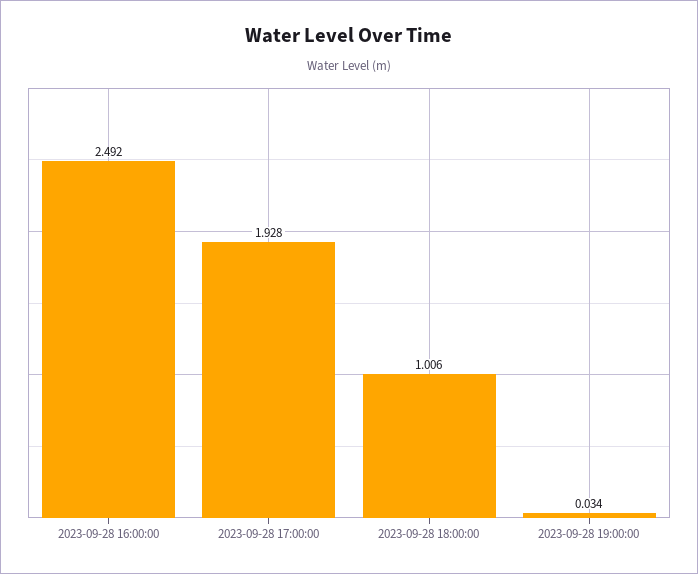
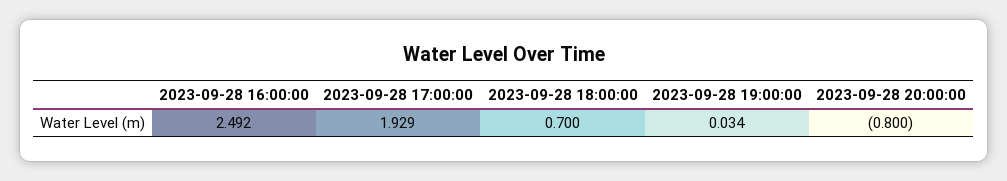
2023-09-28 17:00:00: 1.928 -> 1.929
2023-09-28 18:00:00: 1.006 -> 0.7
2023-09-28 20:00:00: none -> -0.8

